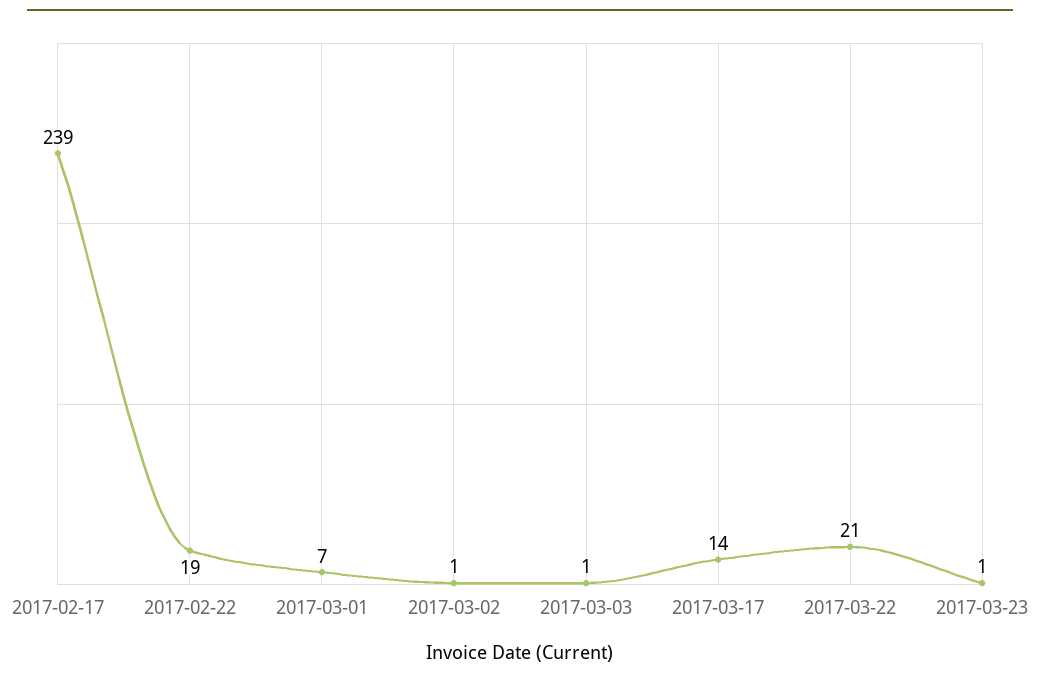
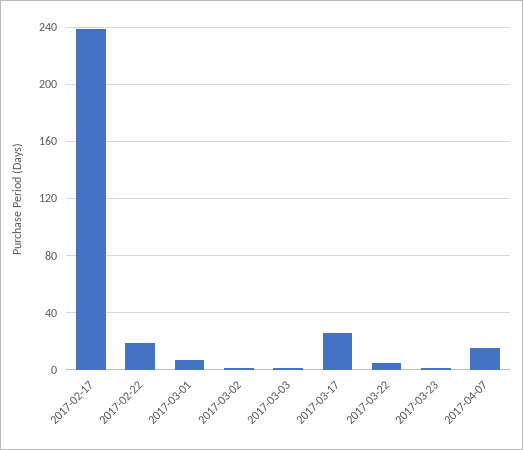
2017-03-17: 14 -> 25
2017-03-22: 21 -> 5
2017-04-07: none -> 15

